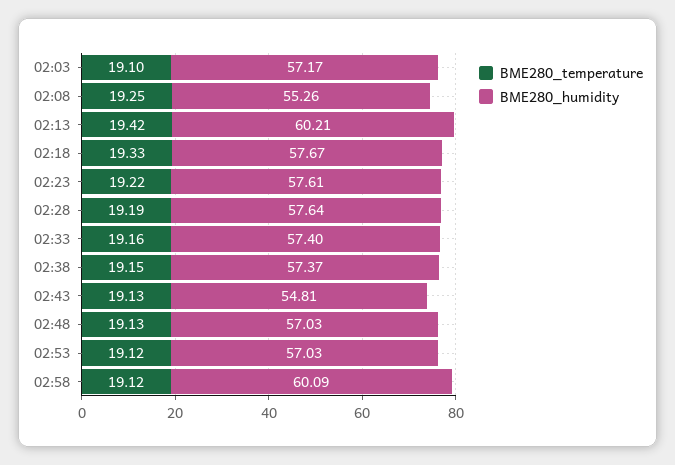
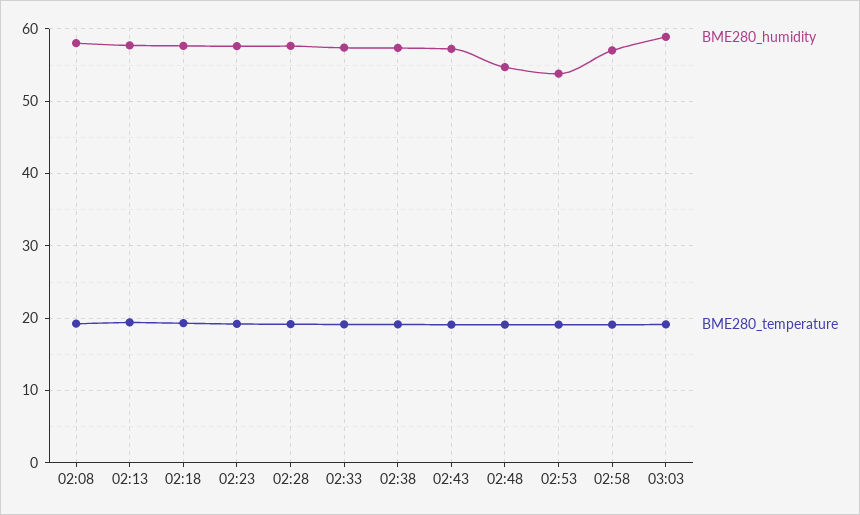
BME280_temperature, 02:03: 19.1 -> none
BME280_humidity, 02:03: 57.17 -> none
BME280_humidity, 02:08: 55.26 -> 58
BME280_humidity, 02:13: 60.21 -> 58
BME280_humidity, 02:43: 54.81 -> 57
BME280_humidity, 02:48: 57.03 -> 55
BME280_humidity, 02:53: 57.03 -> 54
BME280_humidity, 02:58: 60.09 -> 57
BME280_humidity, 03:03: none -> 59
BME280_temperature, 03:03: none -> 19

